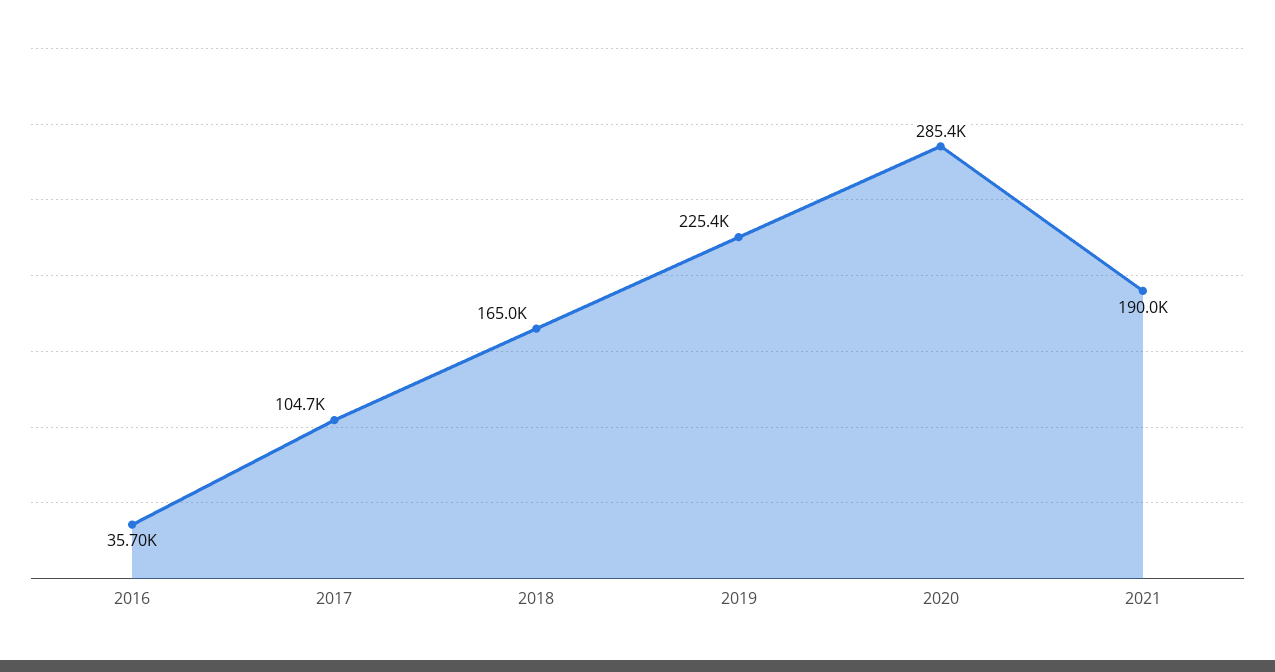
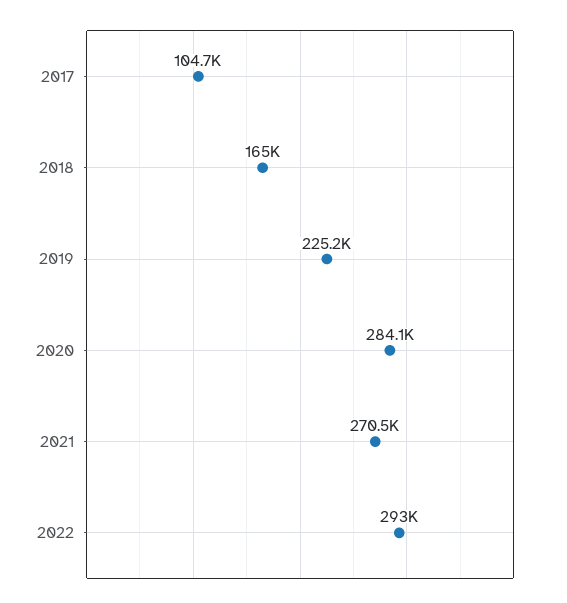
2016: 35700 -> none
2019: 225400 -> 225200
2020: 285400 -> 284100
2021: 190000 -> 270500
2022: none -> 293000

